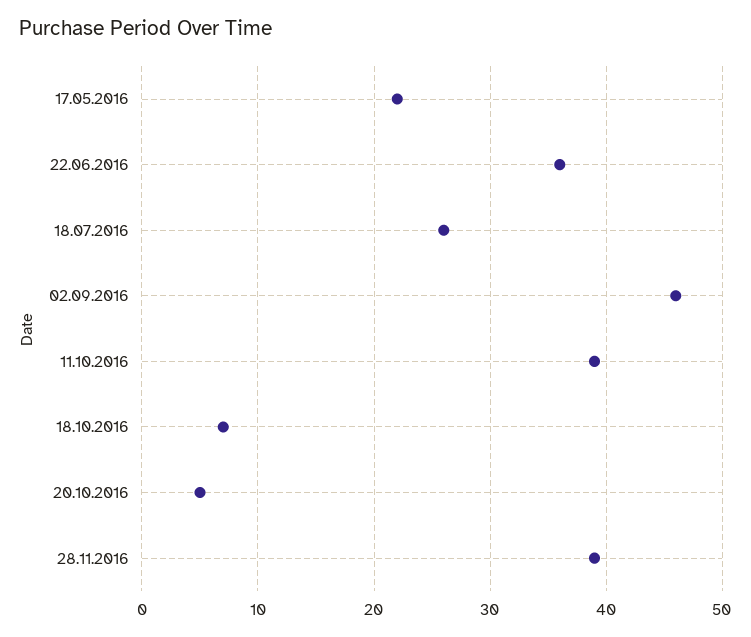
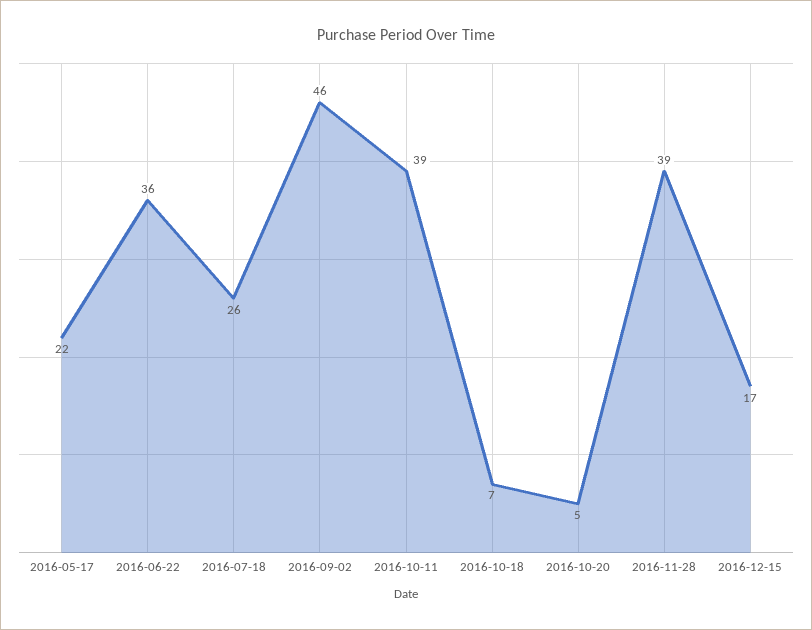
2016-12-15: none -> 17

